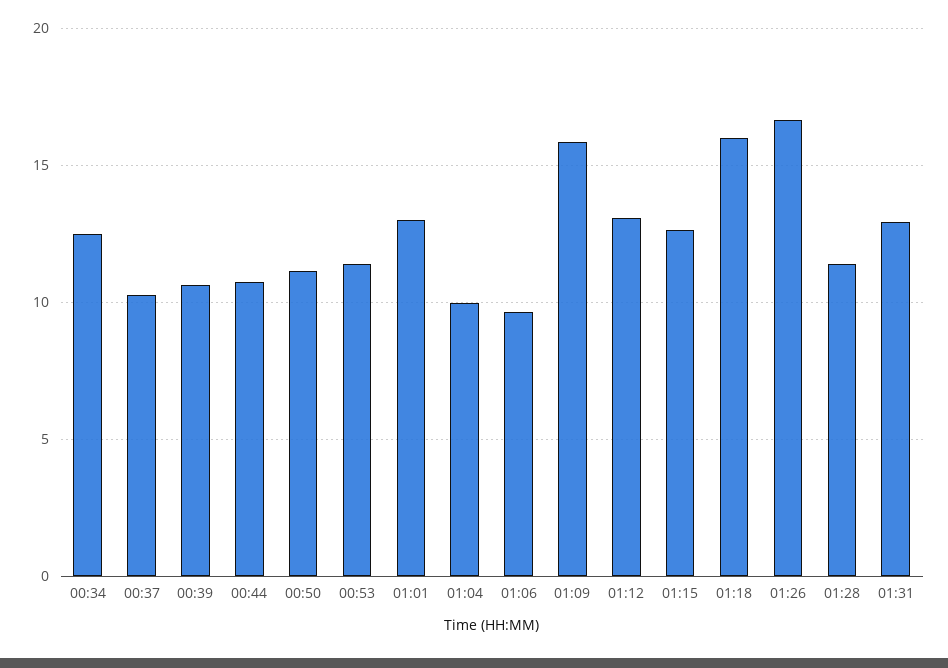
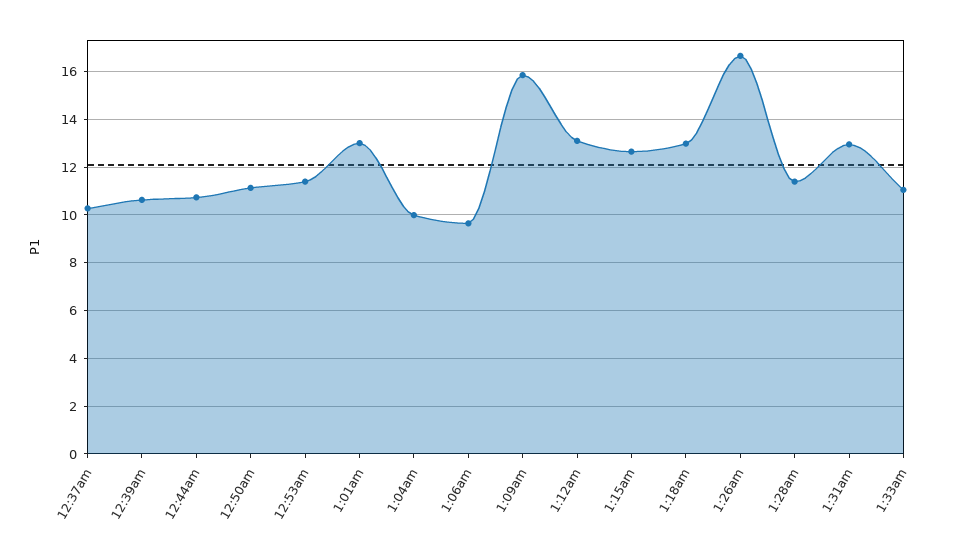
00:34: 12.5 -> none
01:18: 16 -> 13
1:33am: none -> 11

